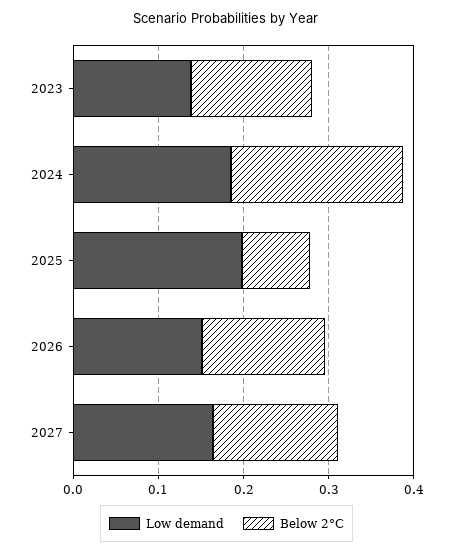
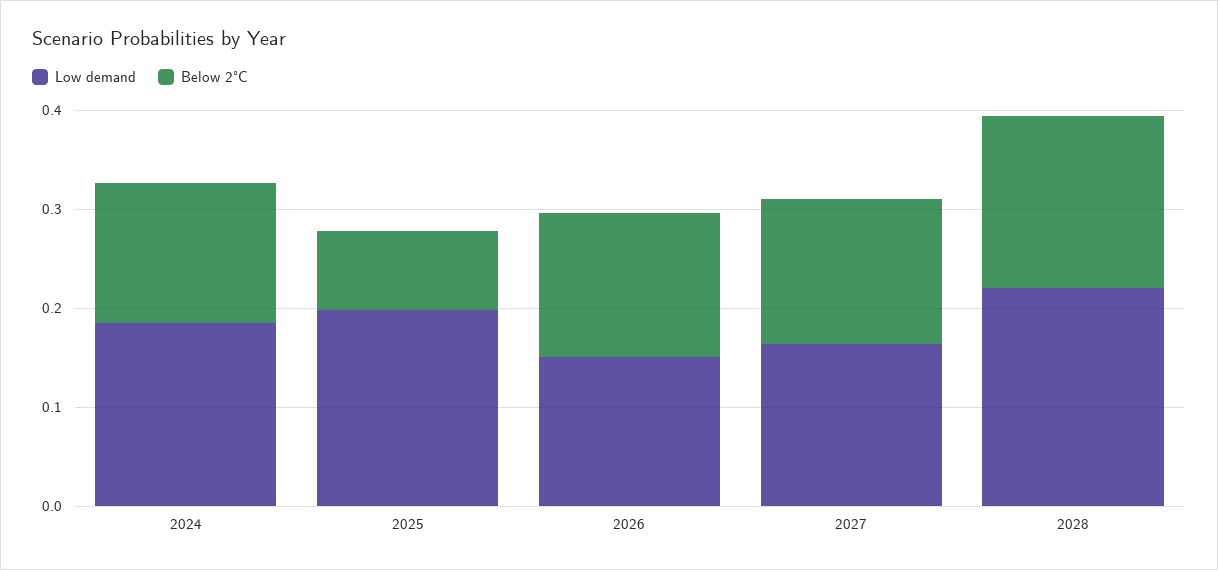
Low demand, 2023: 0.14 -> none
Below 2°C, 2023: 0.14 -> none
Below 2°C, 2024: 0.2 -> 0.14
Low demand, 2028: none -> 0.22
Below 2°C, 2028: none -> 0.18

